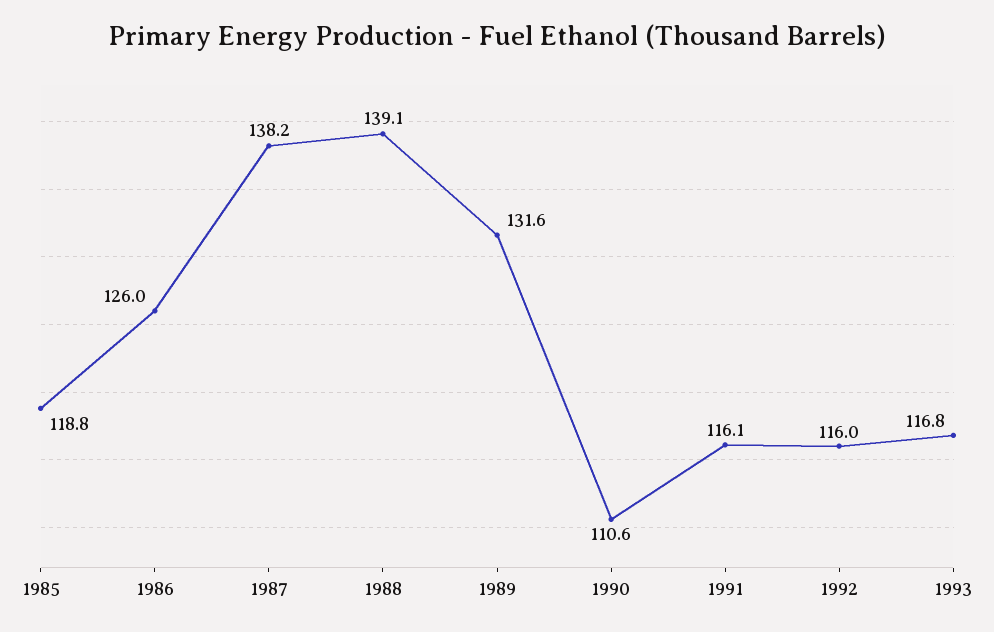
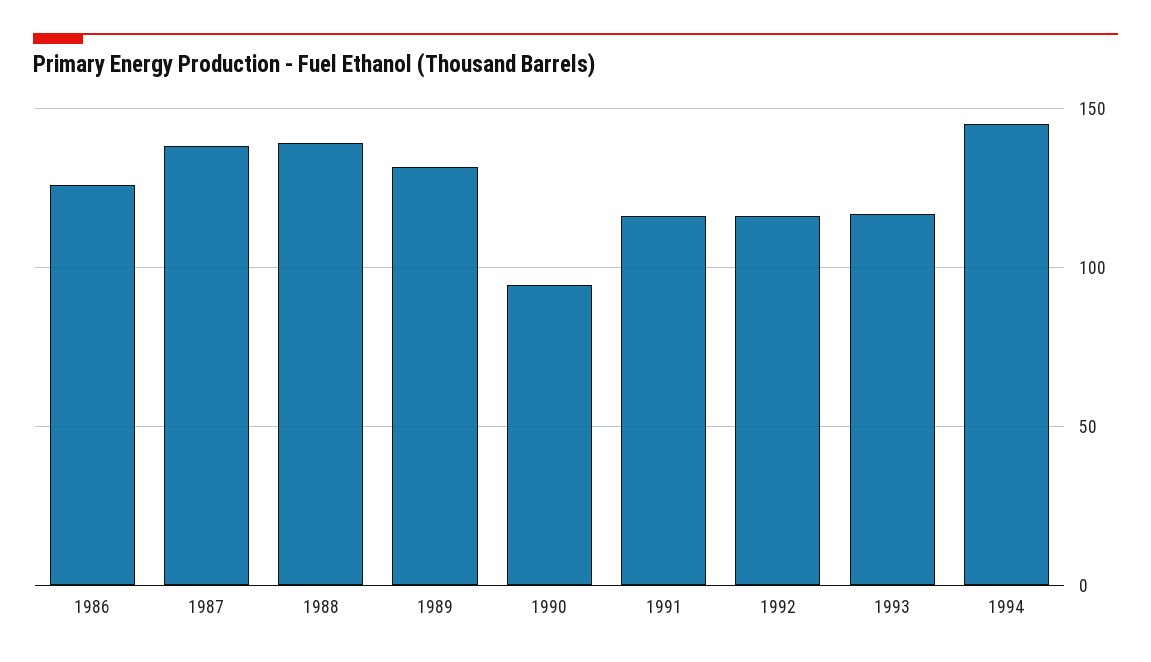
1985: 118.8 -> none
1990: 110.6 -> 95
1994: none -> 145

